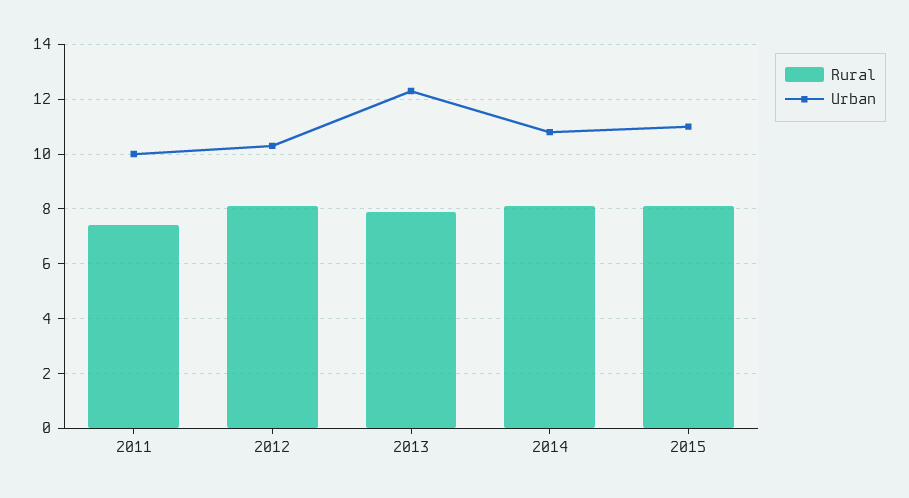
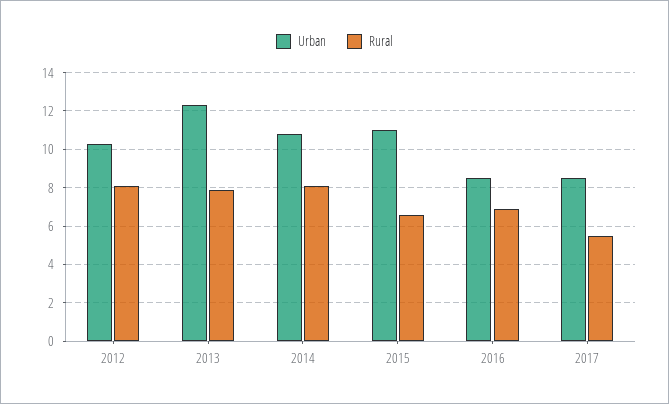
Rural, 2011: 7.5 -> none
Urban, 2011: 10 -> none
Rural, 2015: 8 -> 6.5
Urban, 2016: none -> 8.5
Rural, 2016: none -> 7
Urban, 2017: none -> 8.5
Rural, 2017: none -> 5.5

